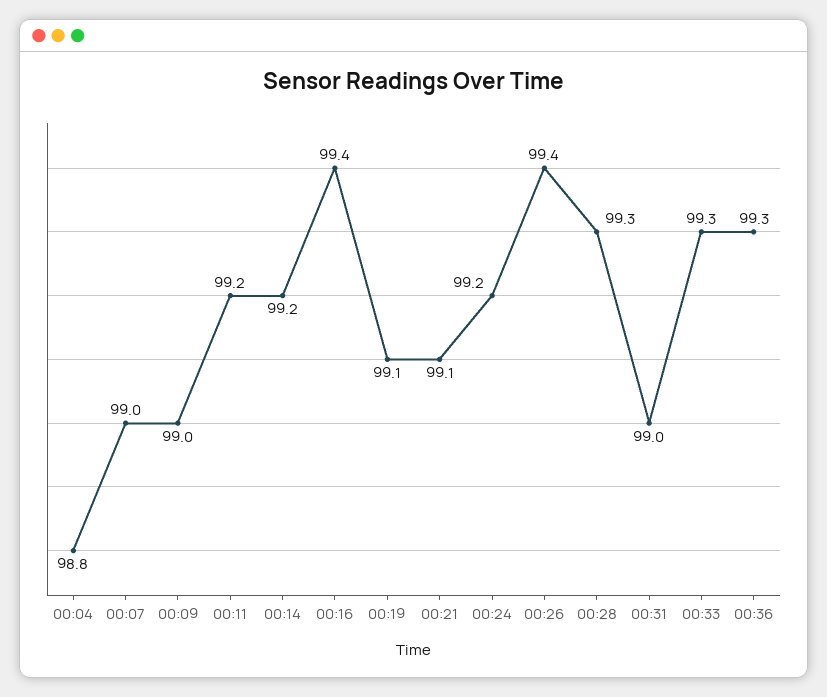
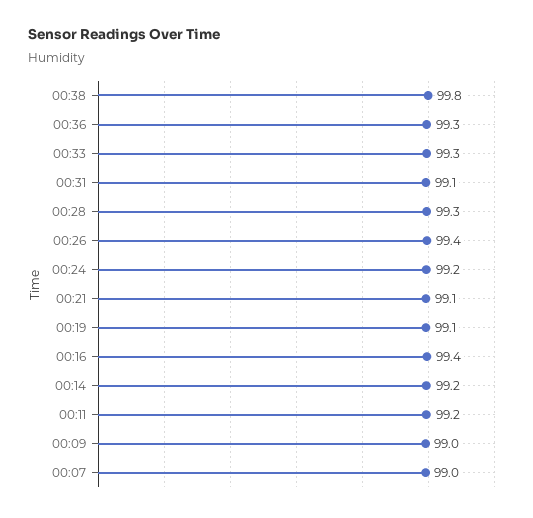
00:04: 98.8 -> none
00:31: 99 -> 99.1
00:38: none -> 99.8

